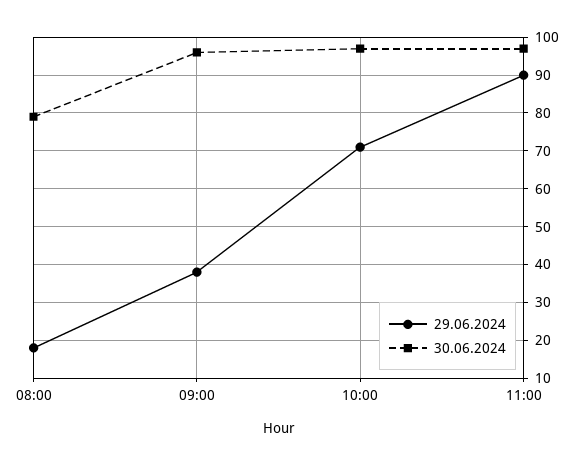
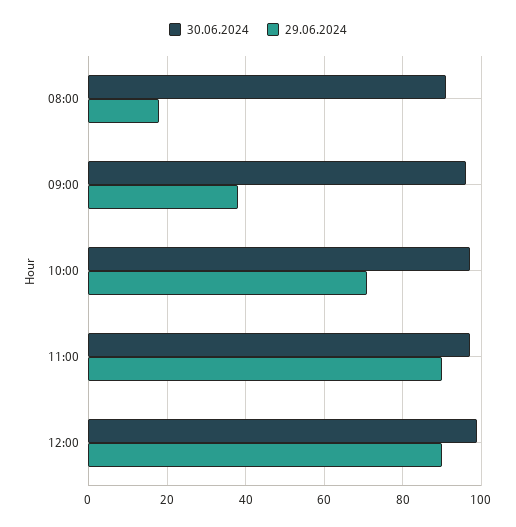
30.06.2024, 08:00: 80 -> 90
30.06.2024, 12:00: none -> 100
29.06.2024, 12:00: none -> 90

